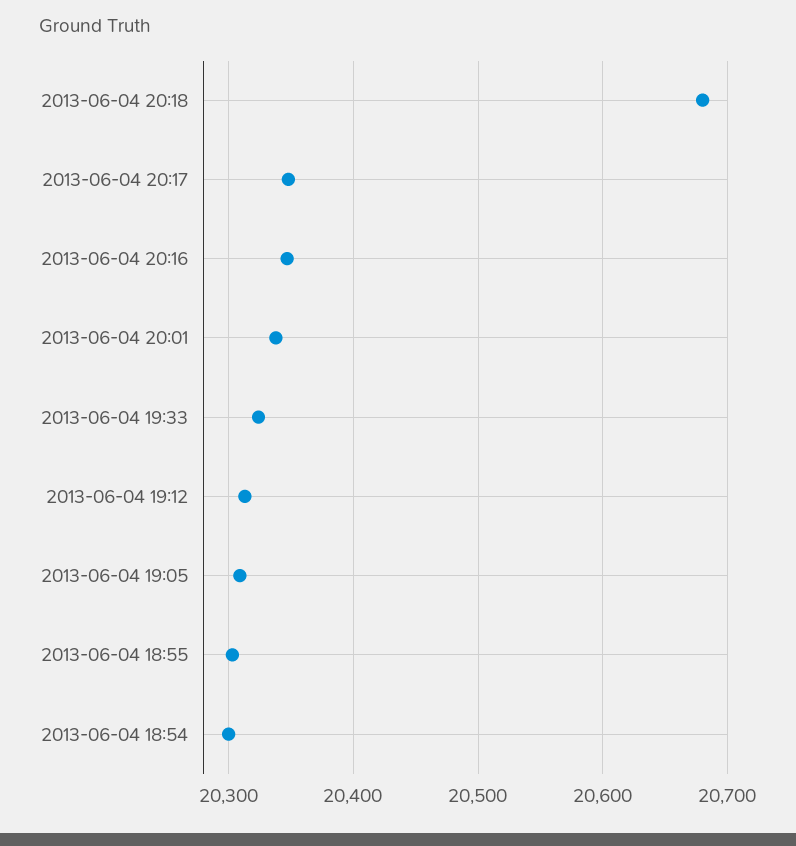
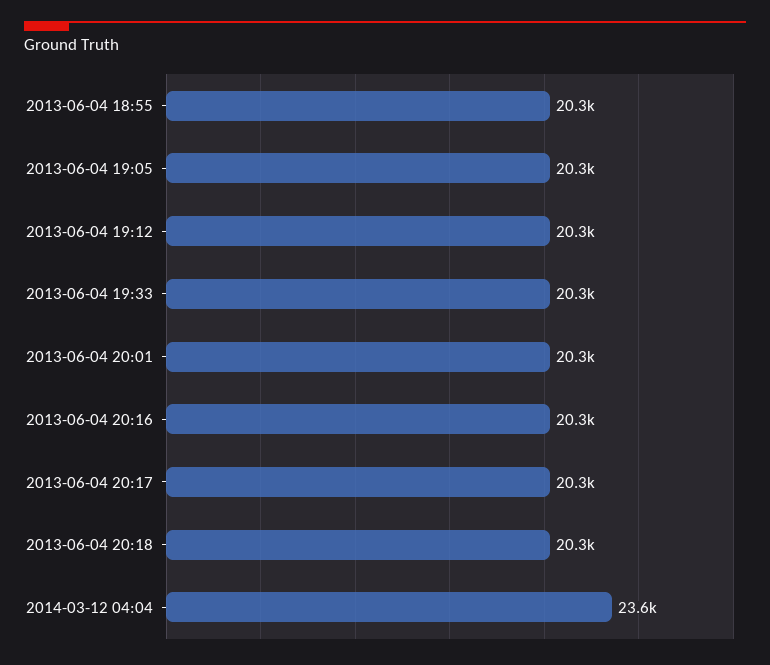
2013-06-04 20:18: 20680 -> 20300
2013-06-04 18:54: 20300 -> none
2014-03-12 04:04: none -> 23600

